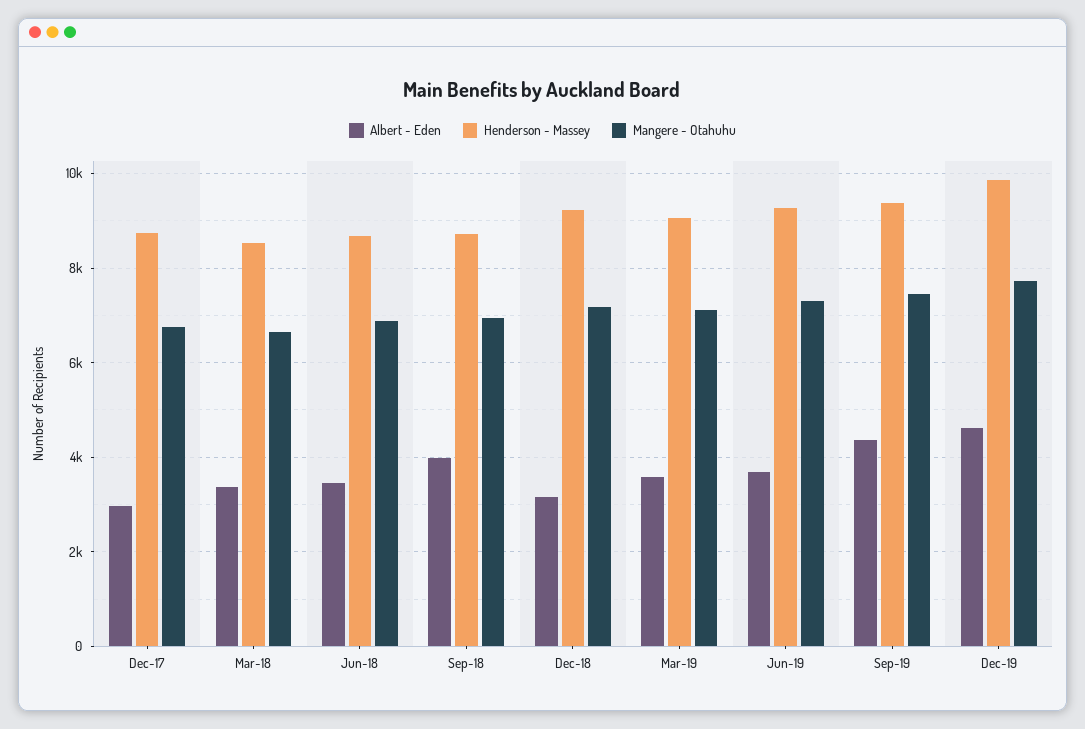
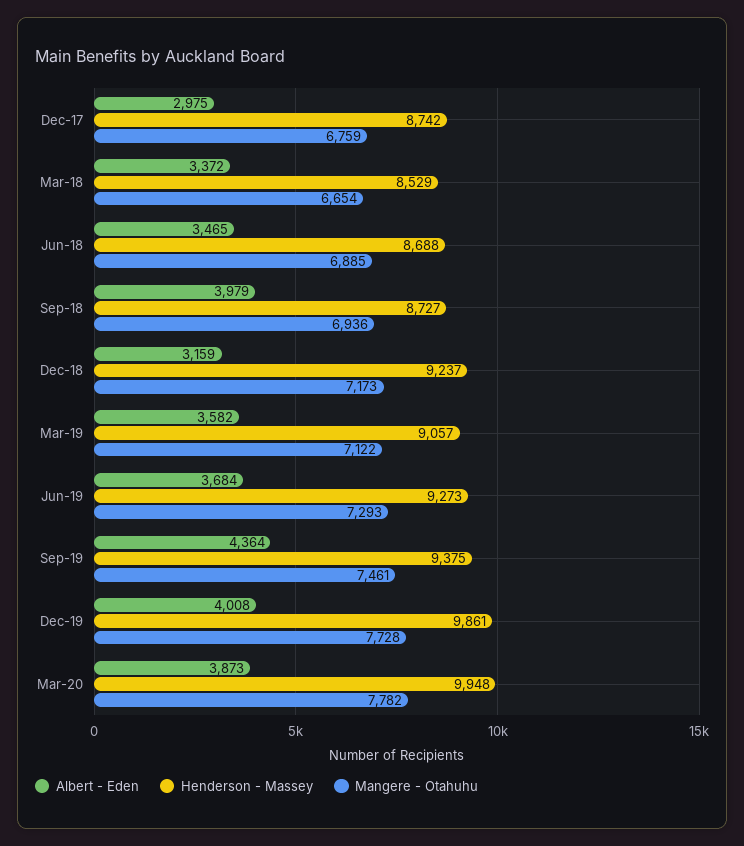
Albert - Eden, Dec-19: 4600 -> 4008
Albert - Eden, Mar-20: none -> 3873
Henderson - Massey, Mar-20: none -> 9948
Mangere - Otahuhu, Mar-20: none -> 7782

